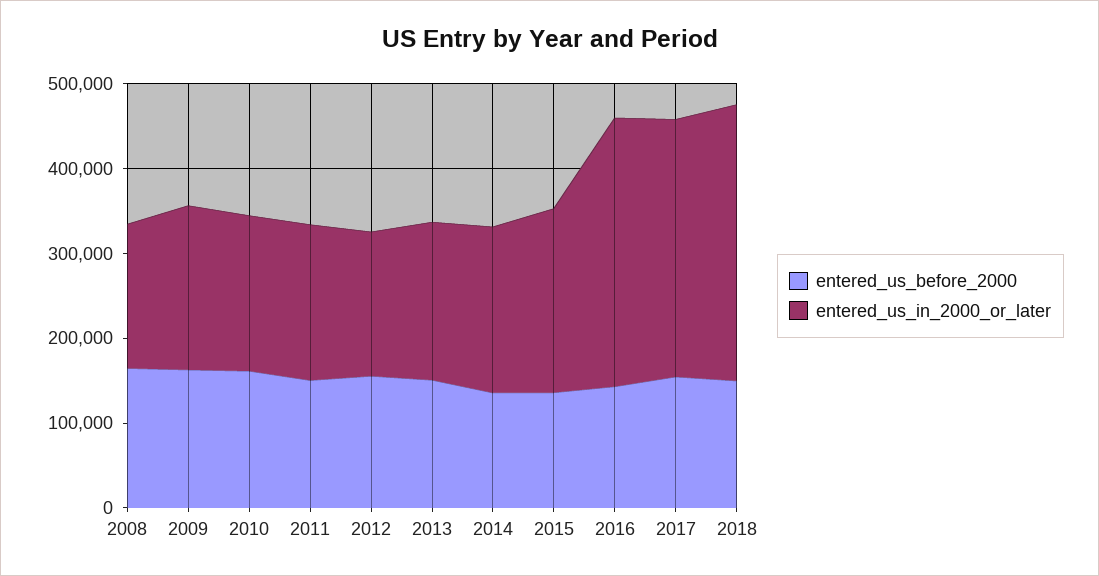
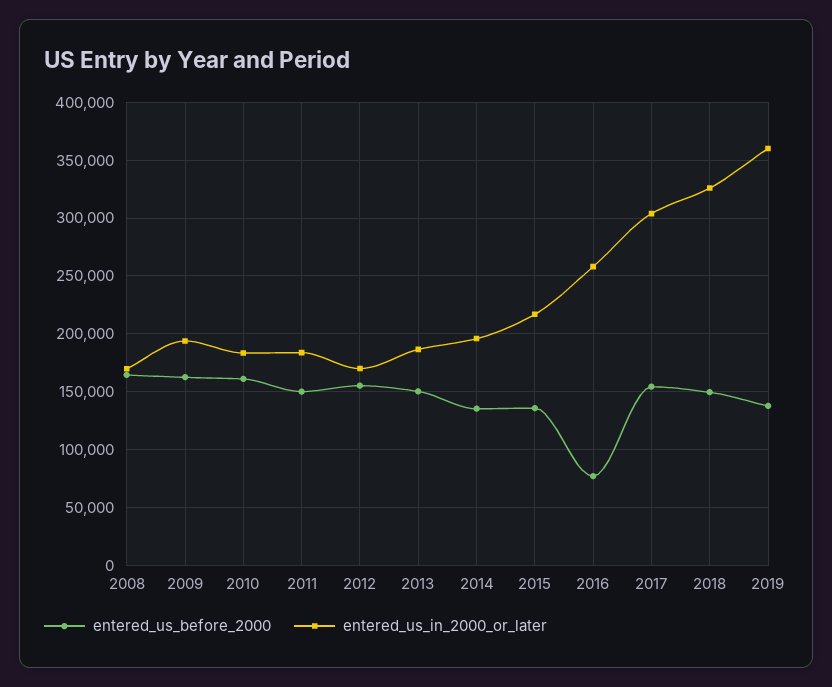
entered_us_before_2000, 2016: 140000 -> 80000
entered_us_in_2000_or_later, 2016: 320000 -> 260000
entered_us_before_2000, 2019: none -> 140000
entered_us_in_2000_or_later, 2019: none -> 360000

